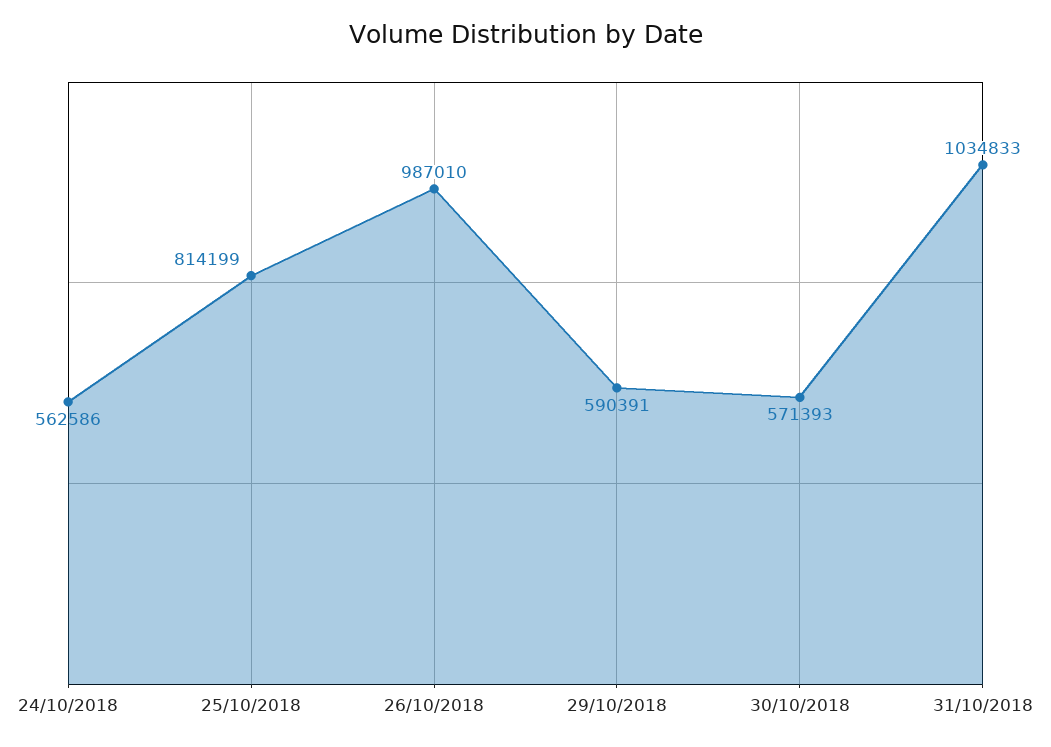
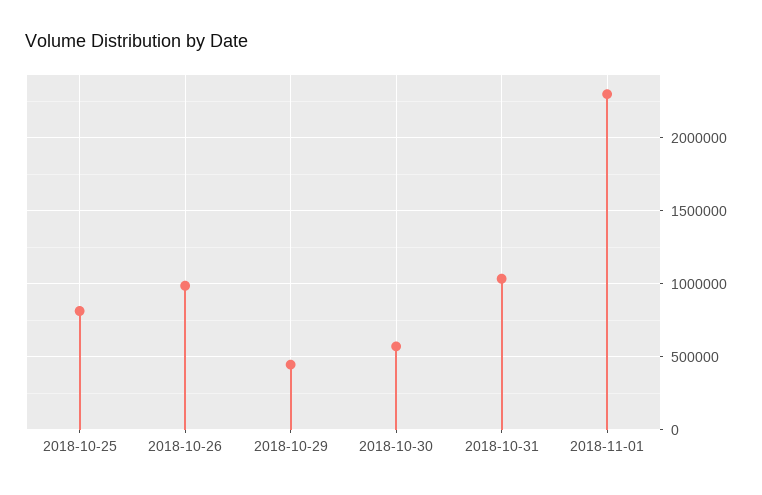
24/10/2018: 562586 -> none
29/10/2018: 590391 -> 450000
2018-11-01: none -> 2300000

